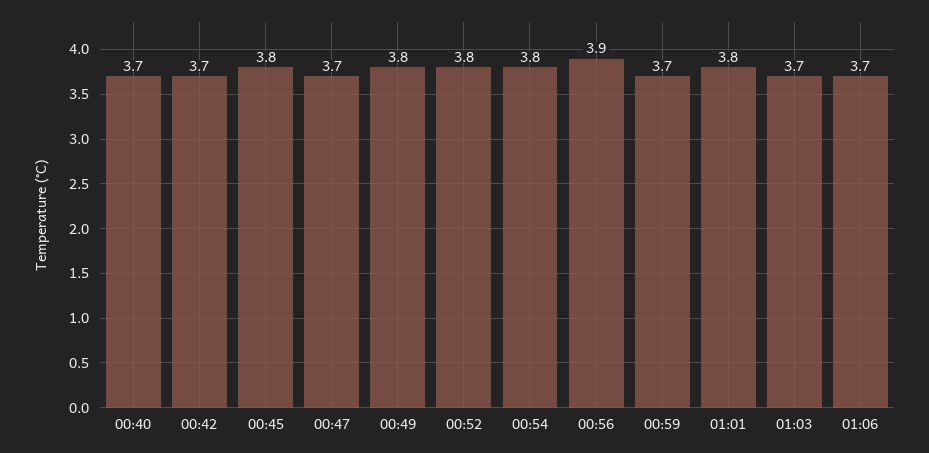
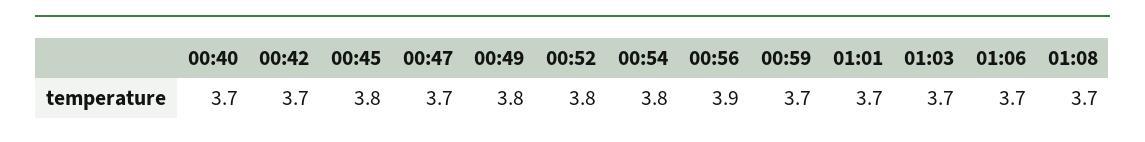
01:01: 3.8 -> 3.7
01:08: none -> 3.7

